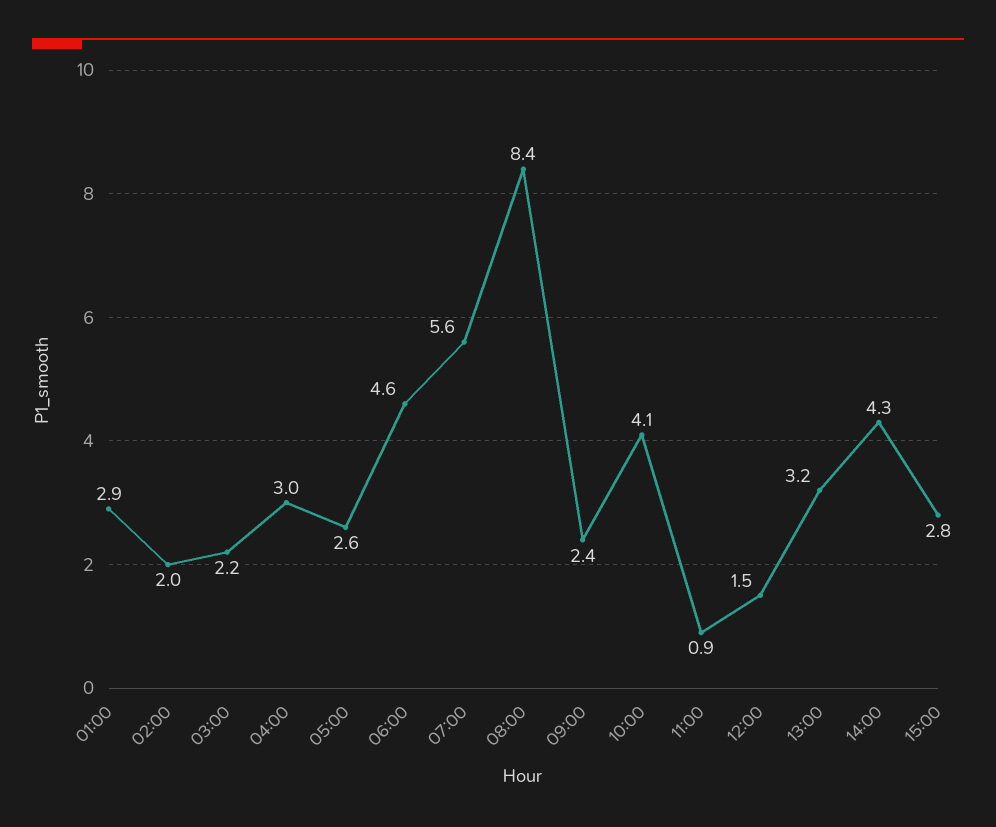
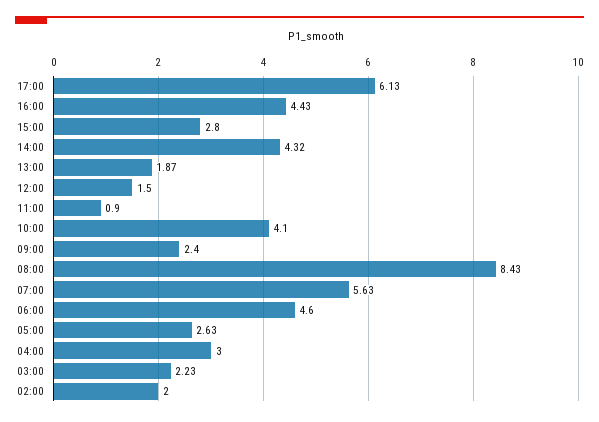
01:00: 2.9 -> none
13:00: 3.2 -> 1.87
17:00: none -> 6.13
16:00: none -> 4.43

